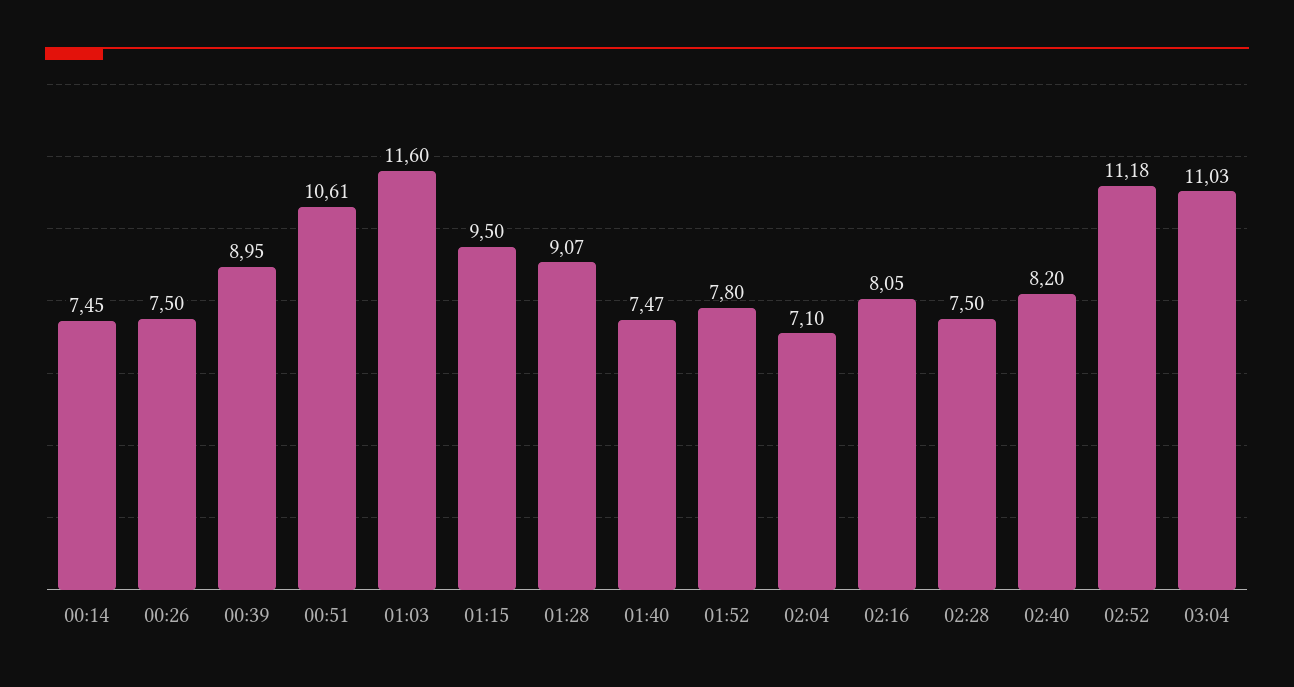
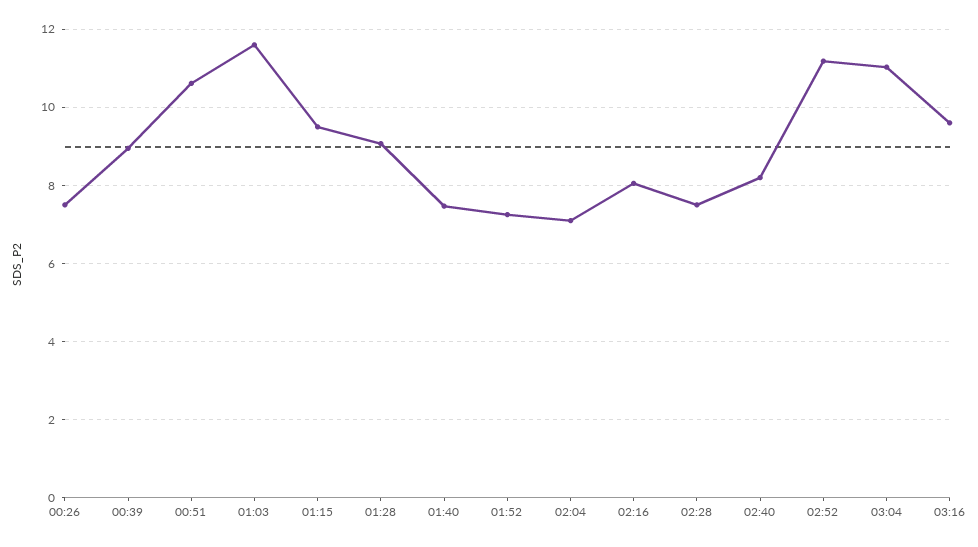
00:14: 7.45 -> none
01:52: 7.8 -> 7.2
03:16: none -> 9.6

